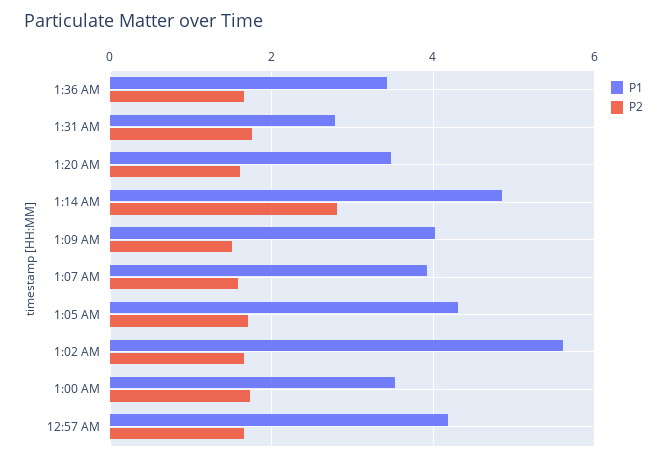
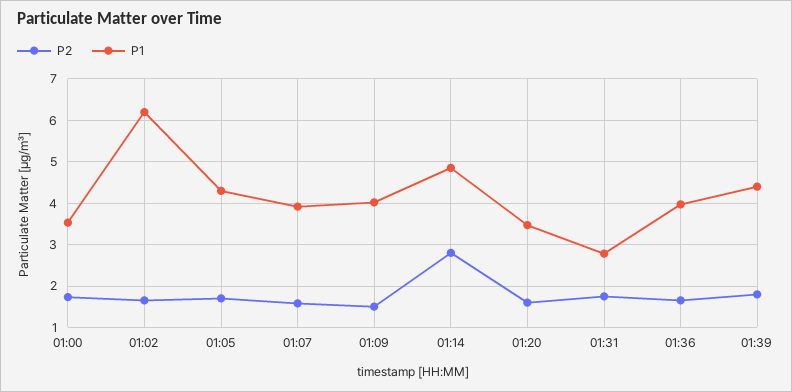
P1, 1:36 AM: 3.4 -> 4
P1, 1:02 AM: 5.6 -> 6.2
P1, 12:57 AM: 4.2 -> none
P2, 12:57 AM: 1.6 -> none
P2, 01:39: none -> 1.8
P1, 01:39: none -> 4.4

